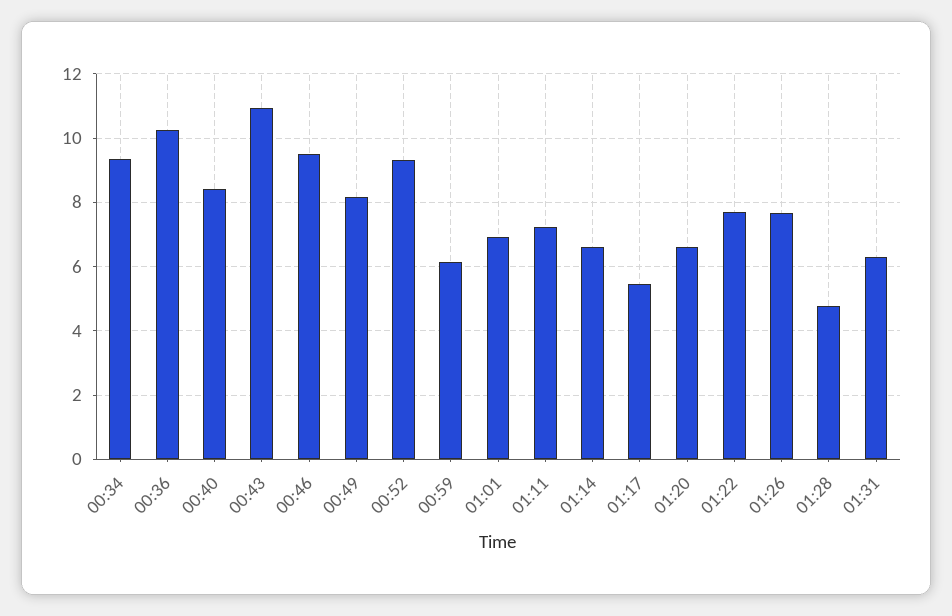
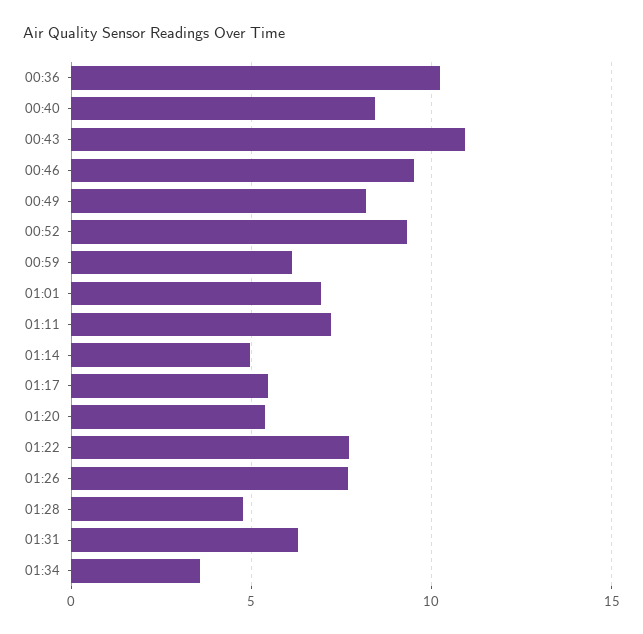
00:34: 9.4 -> none
01:14: 6.6 -> 5
01:20: 6.6 -> 5.5
01:34: none -> 3.5

